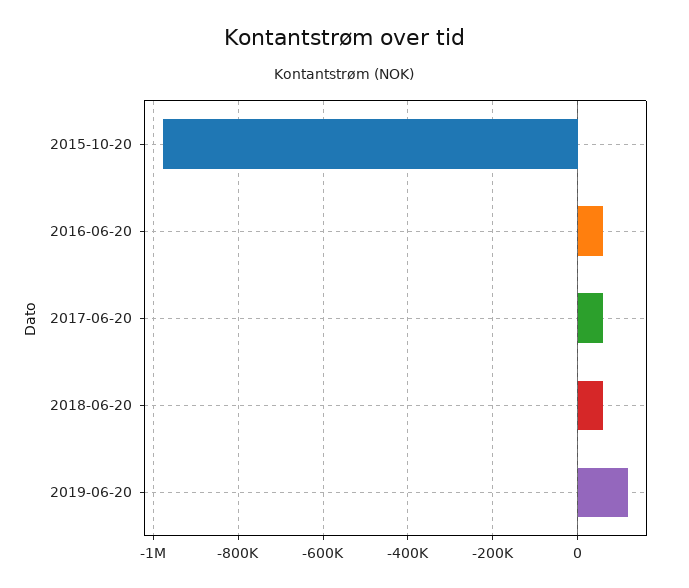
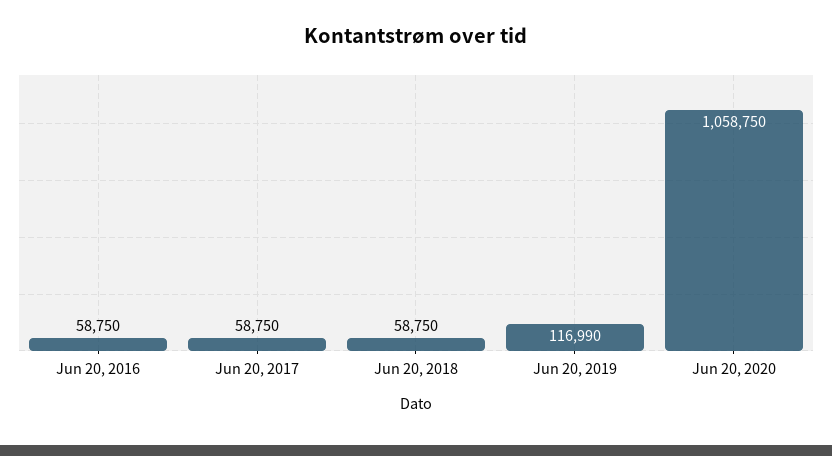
2015-10-20: -980000 -> none
Jun 20, 2020: none -> 1058750

